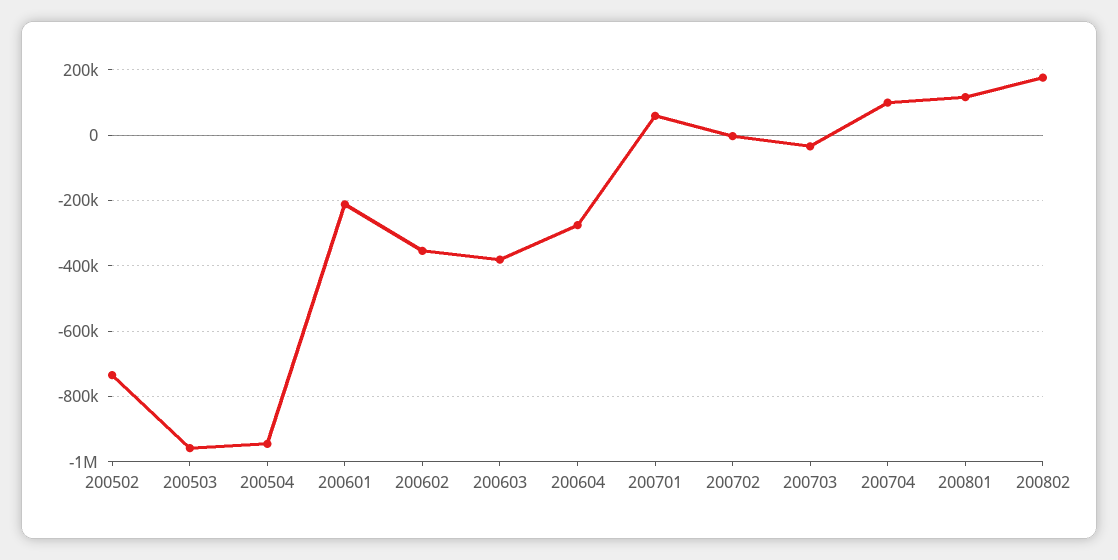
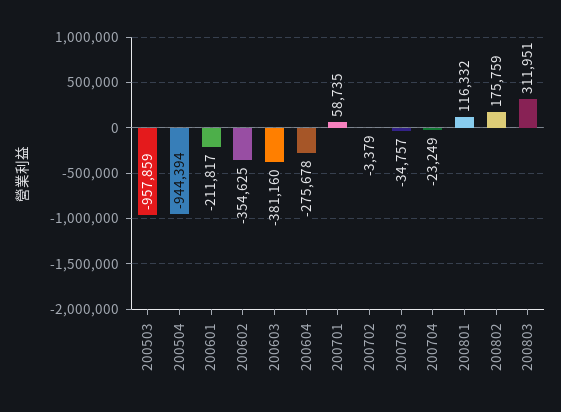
200502: -740000 -> none
200704: 100000 -> -23249
200803: none -> 311951

